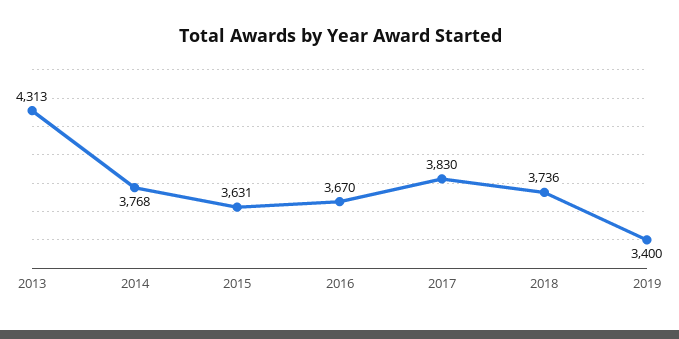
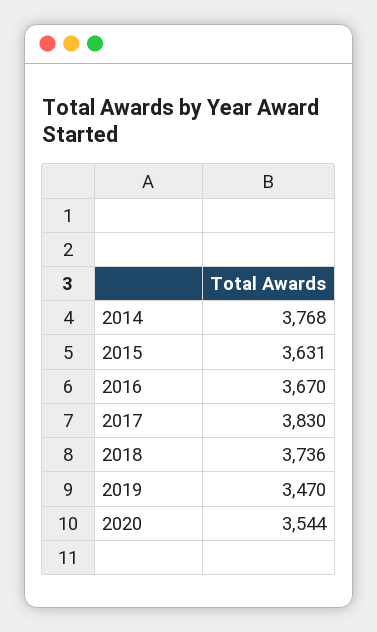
2013: 4313 -> none
2019: 3400 -> 3470
2020: none -> 3544

